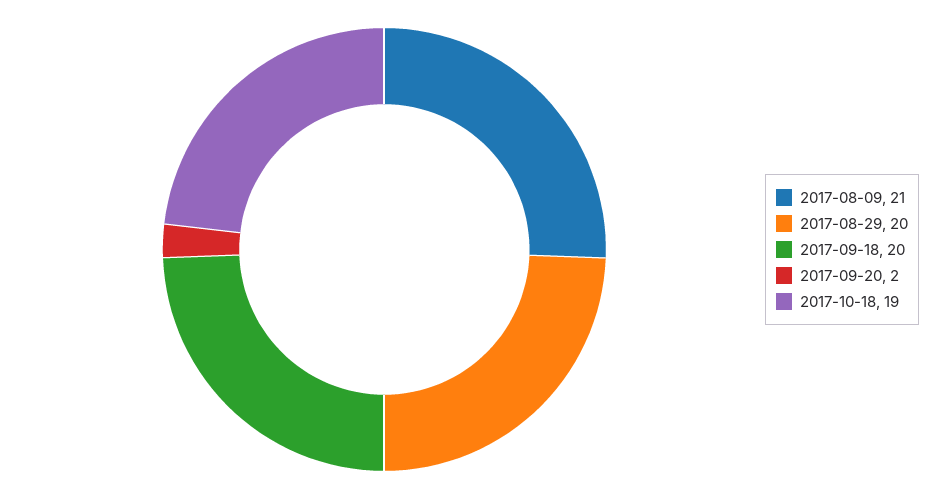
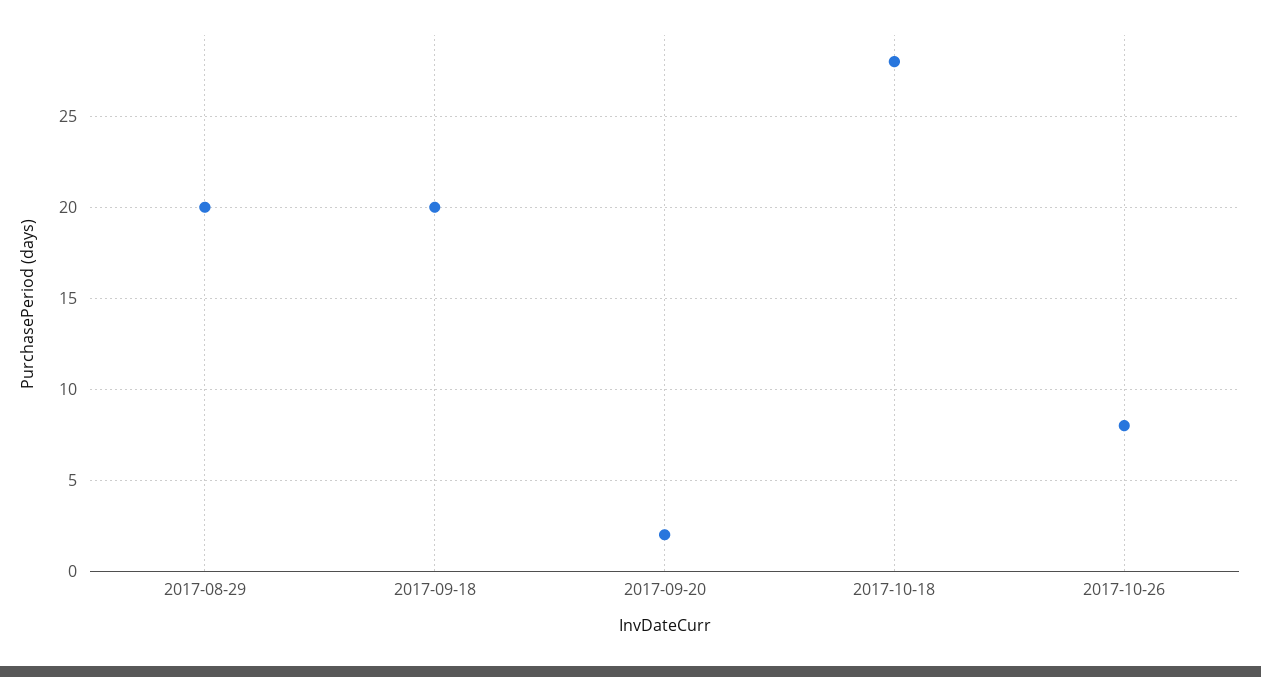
2017-08-09: 21 -> none
2017-10-18: 19 -> 28
2017-10-26: none -> 8

